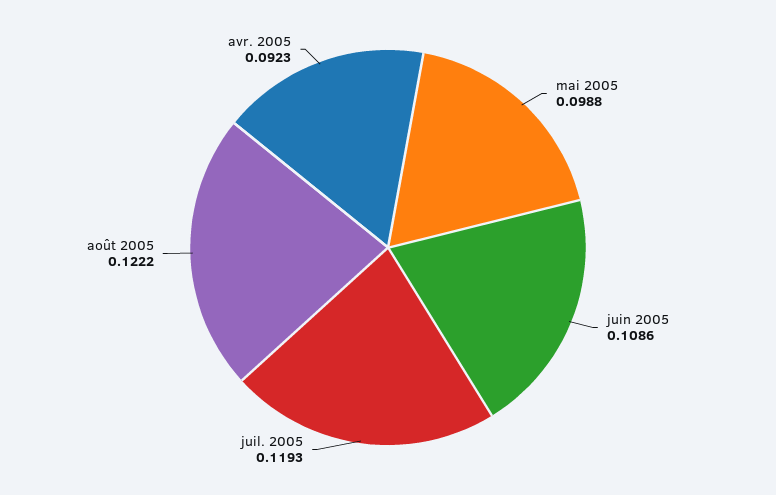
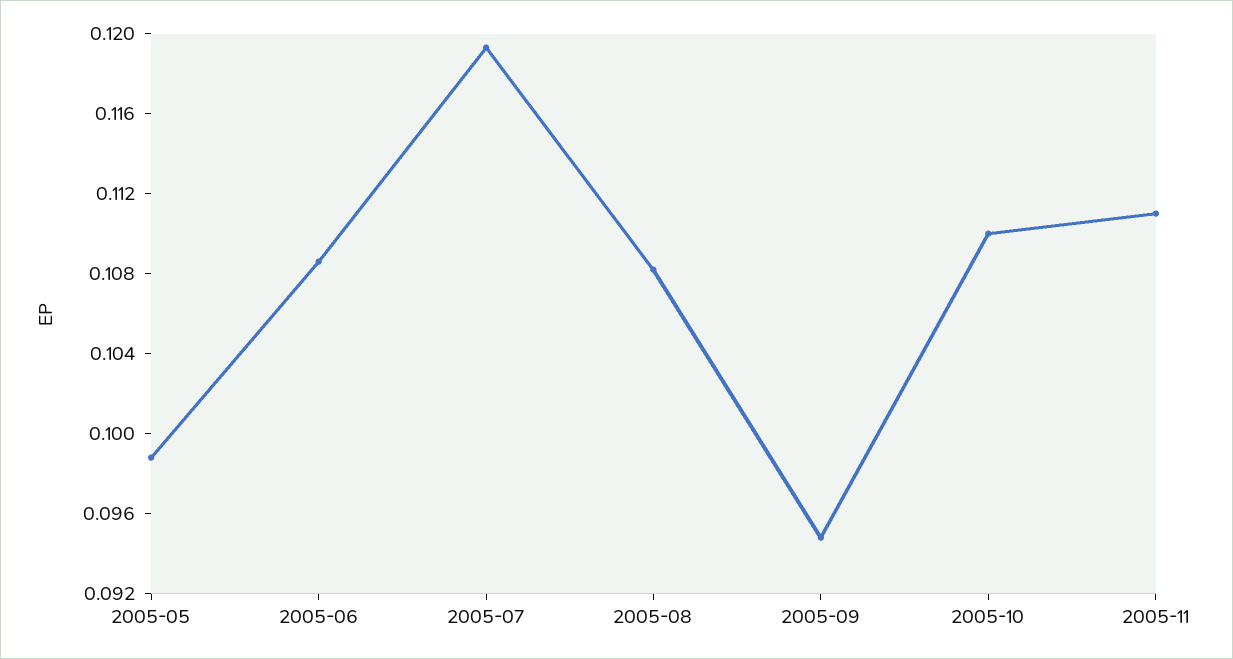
août 2005: 0.1222 -> 0.108
avr. 2005: 0.0923 -> none
2005-09: none -> 0.095
2005-10: none -> 0.11
2005-11: none -> 0.111

